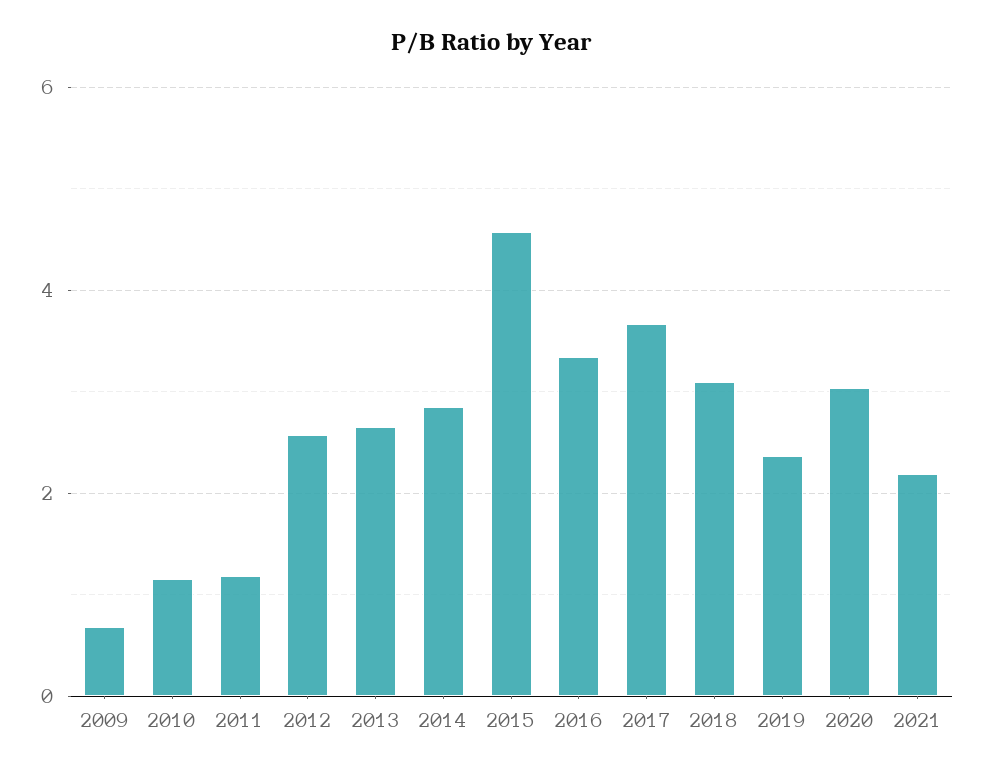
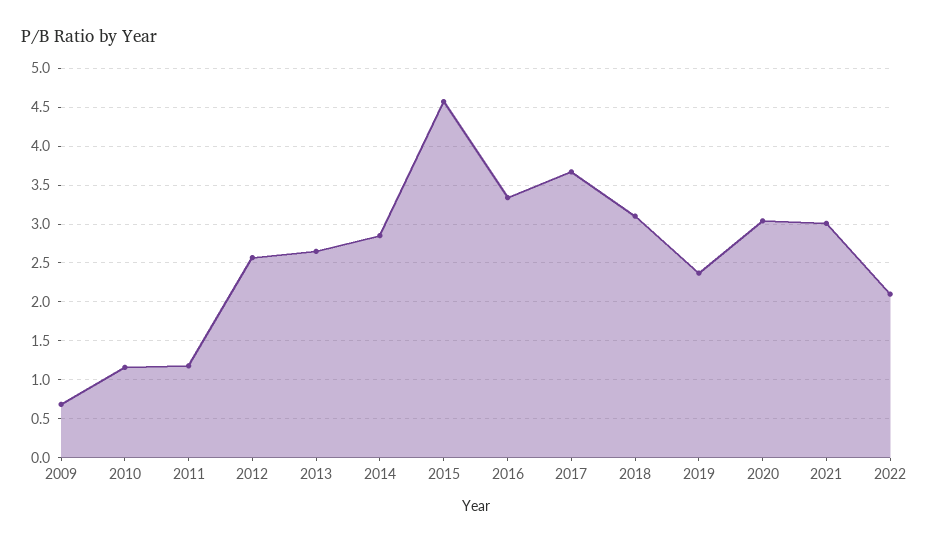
2021: 2.2 -> 3
2022: none -> 2.1

